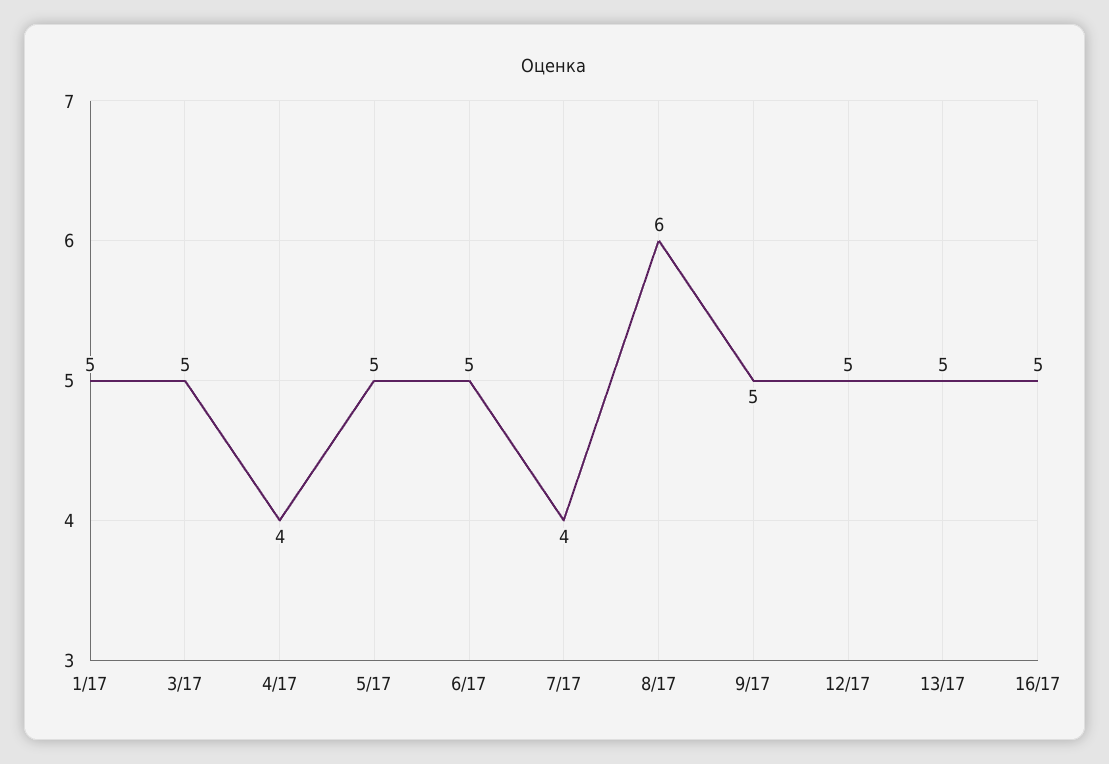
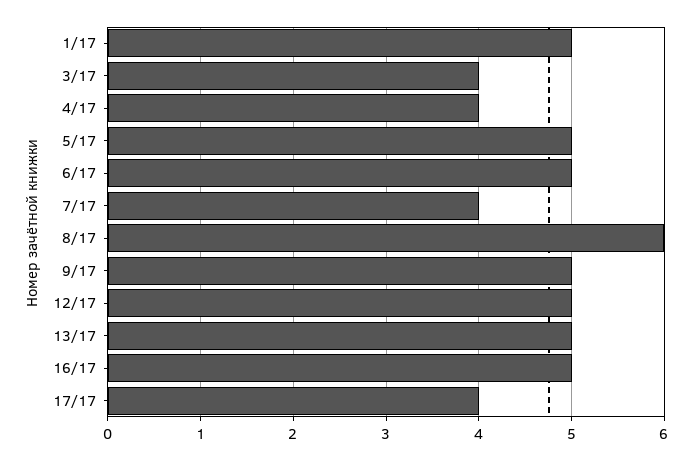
3/17: 5 -> 4
17/17: none -> 4

